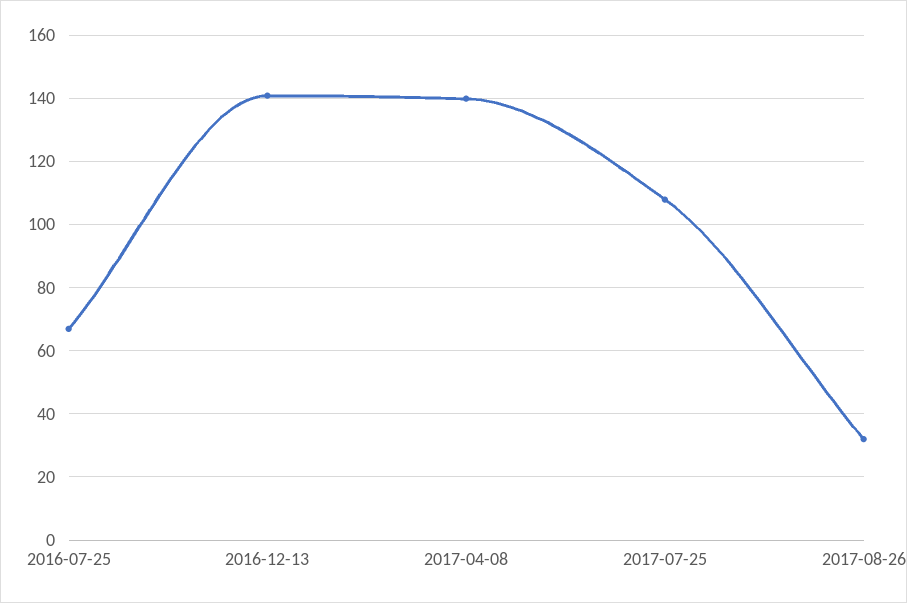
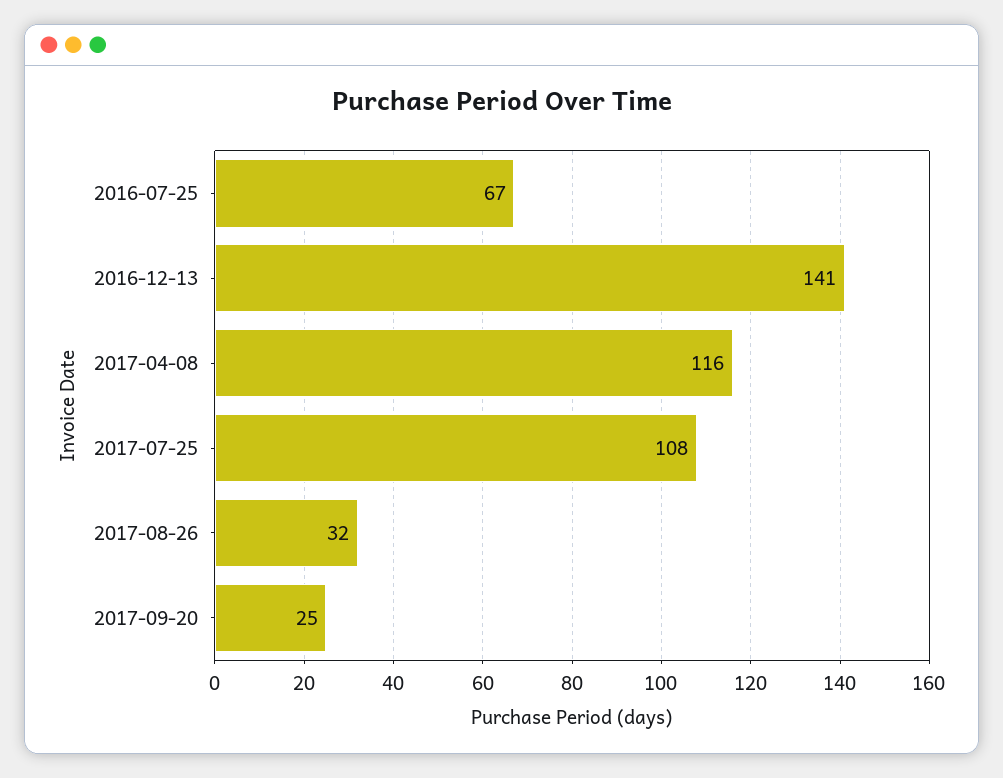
2017-04-08: 140 -> 116
2017-09-20: none -> 25

